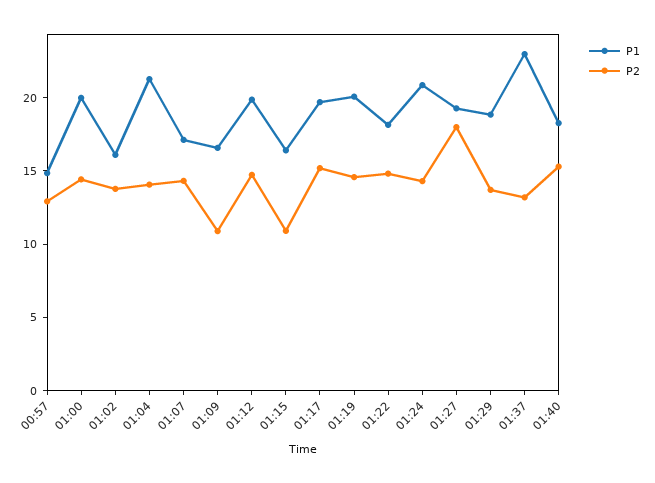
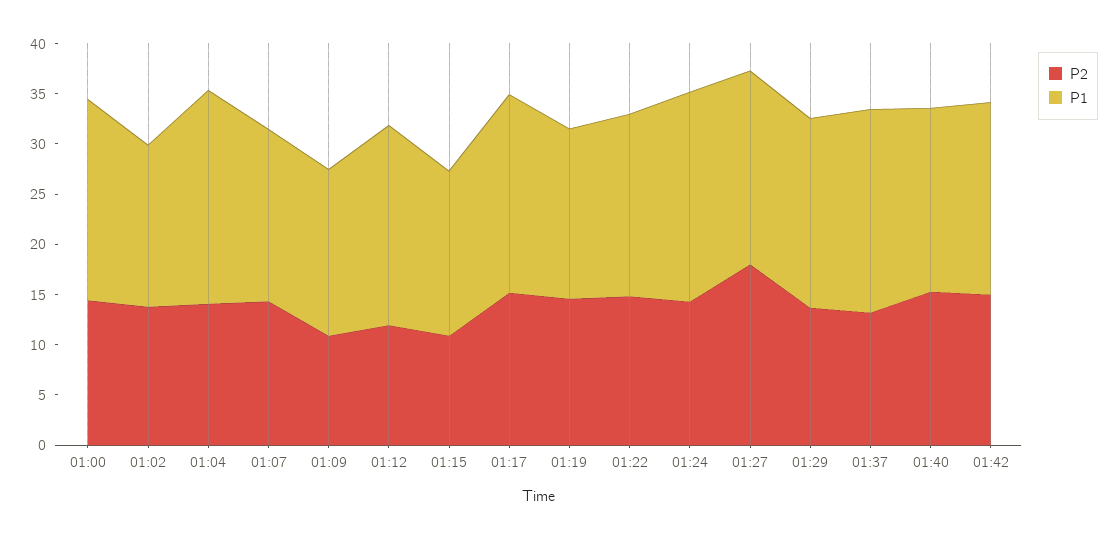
P1, 00:57: 15 -> none
P2, 00:57: 13 -> none
P2, 01:12: 15 -> 12
P1, 01:19: 20 -> 17
P1, 01:37: 23 -> 20
P2, 01:42: none -> 15
P1, 01:42: none -> 19

